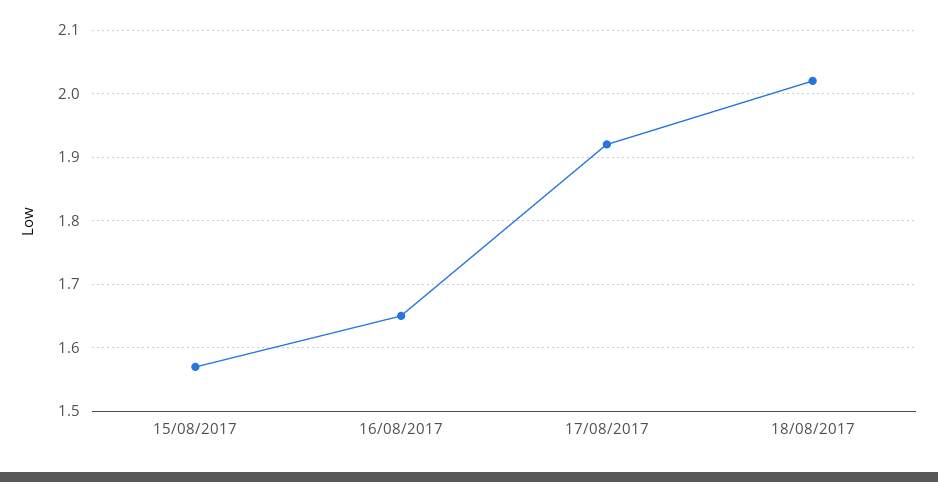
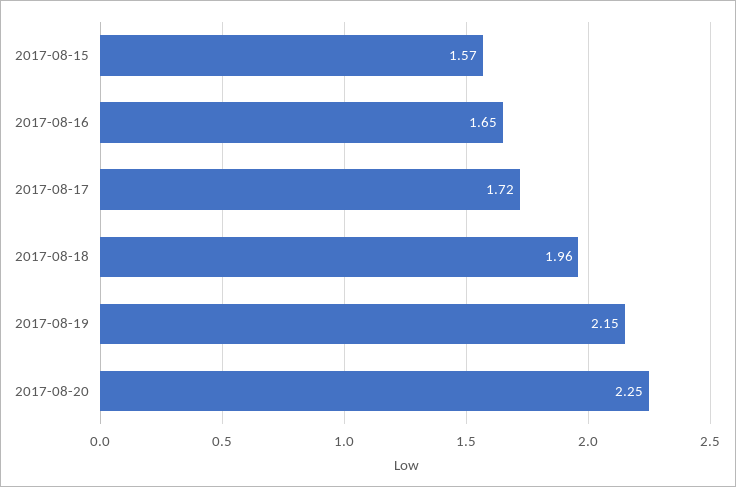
17/08/2017: 1.92 -> 1.72
18/08/2017: 2.02 -> 1.96
2017-08-19: none -> 2.15
2017-08-20: none -> 2.25

